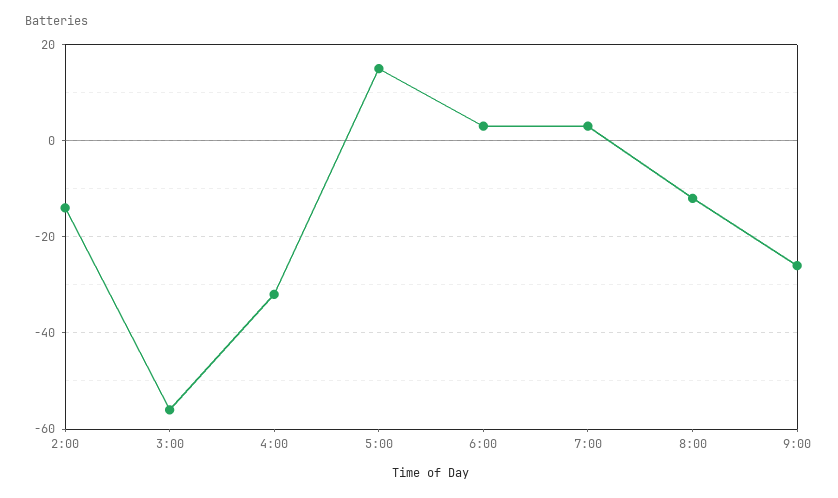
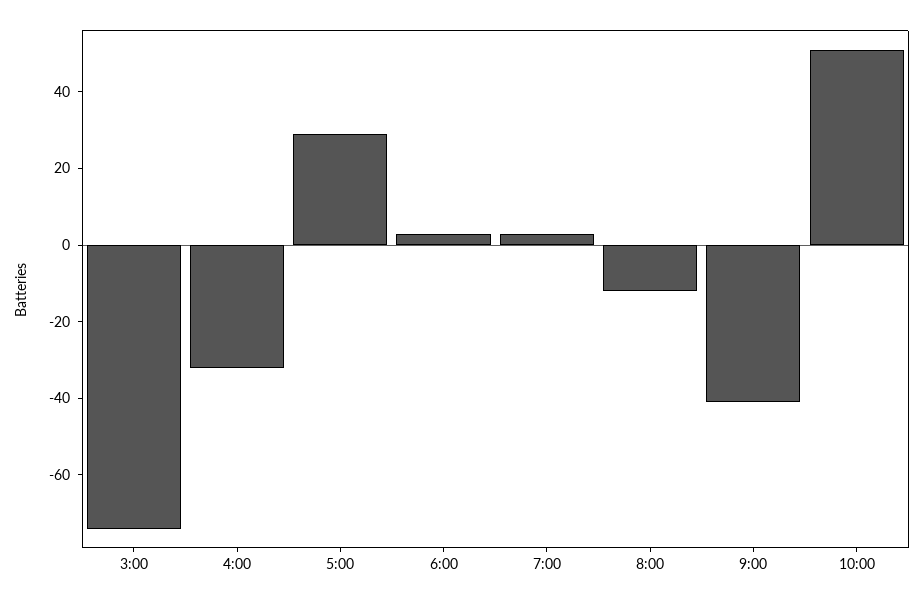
2:00: -15 -> none
3:00: -55 -> -75
5:00: 15 -> 30
9:00: -25 -> -40
10:00: none -> 50

